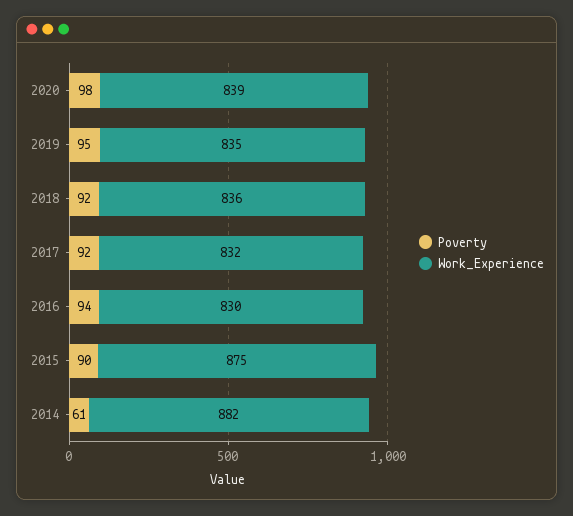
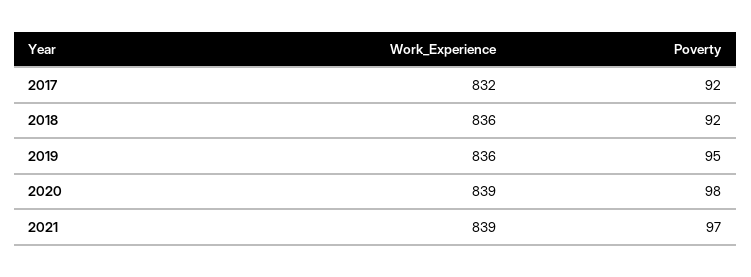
Work_Experience, 2019: 835 -> 836
Poverty, 2016: 94 -> none
Work_Experience, 2016: 830 -> none
Poverty, 2015: 90 -> none
Work_Experience, 2015: 875 -> none
Poverty, 2014: 61 -> none
Work_Experience, 2014: 882 -> none
Work_Experience, 2021: none -> 839
Poverty, 2021: none -> 97

